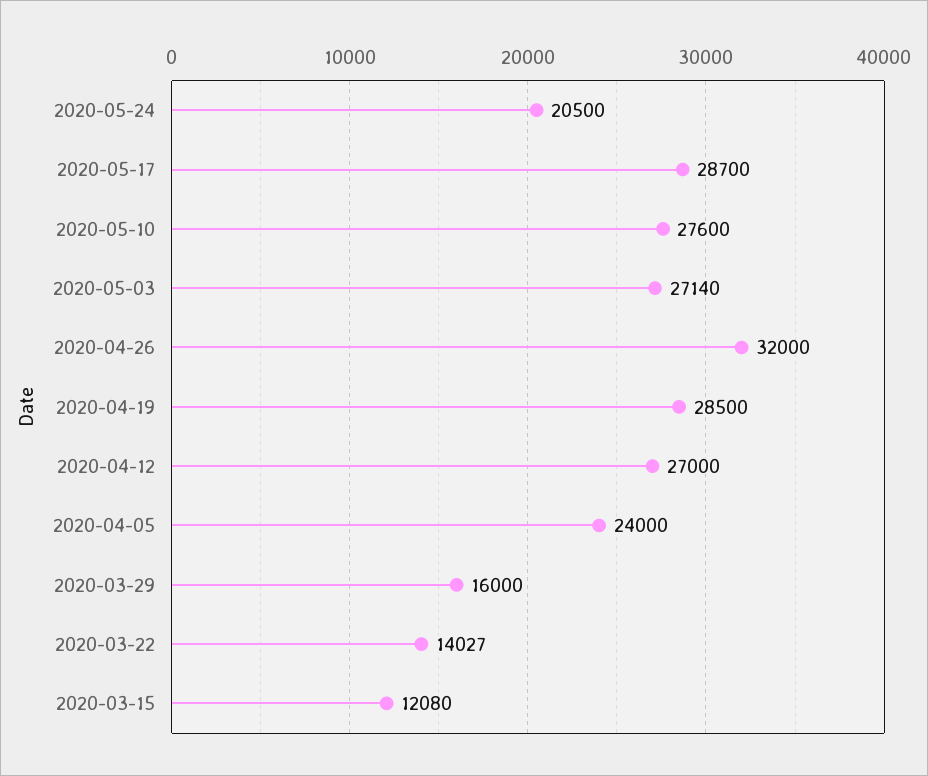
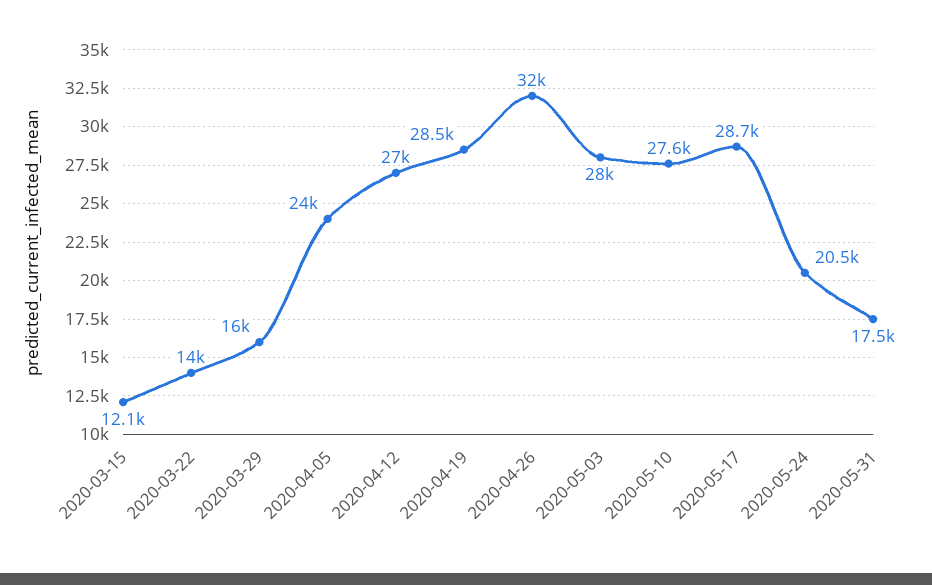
2020-05-03: 27140 -> 28000
2020-05-31: none -> 17500

